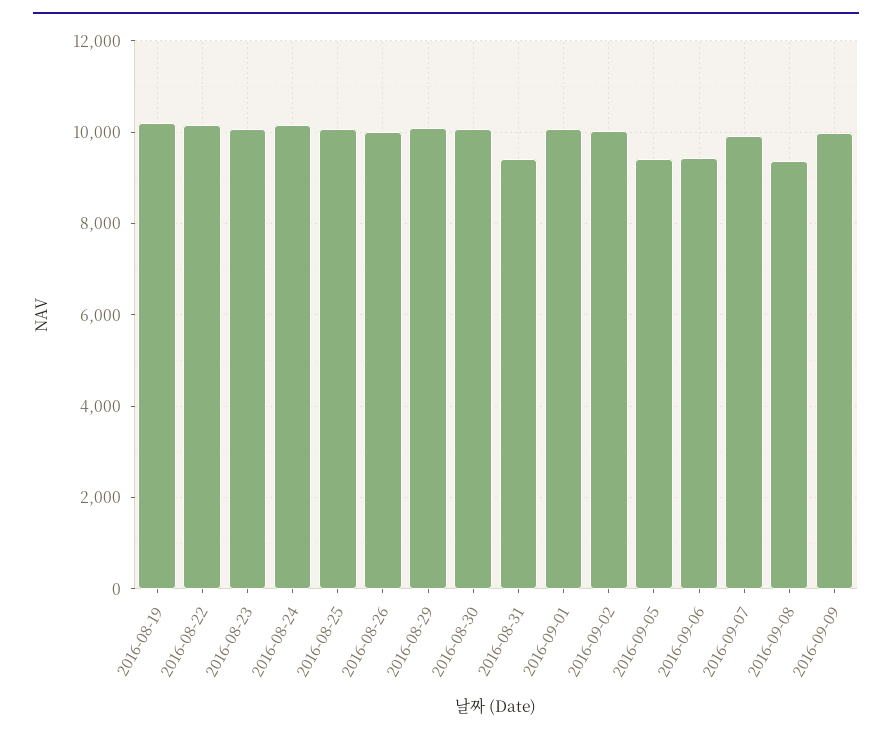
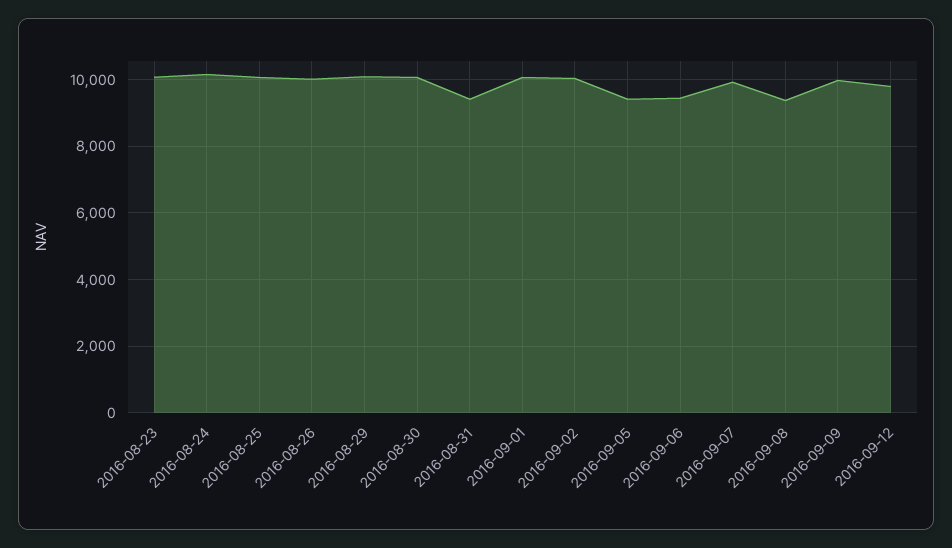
2016-08-19: 10200 -> none
2016-08-22: 10200 -> none
2016-09-12: none -> 9800

